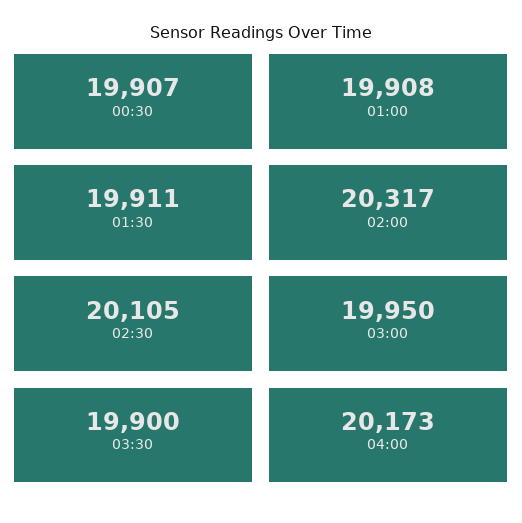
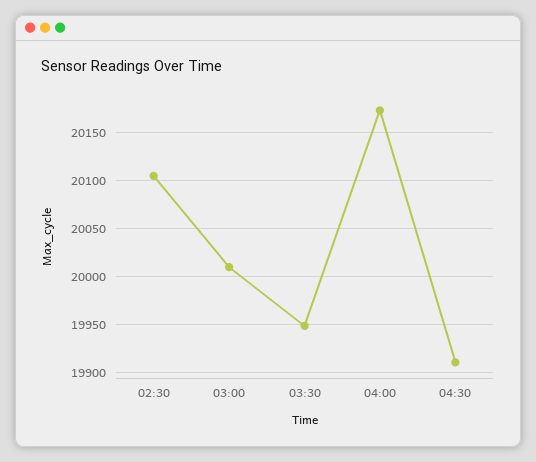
00:30: 19907 -> none
01:00: 19908 -> none
01:30: 19911 -> none
02:00: 20317 -> none
03:00: 19950 -> 20010
03:30: 19900 -> 19950
04:30: none -> 19910

